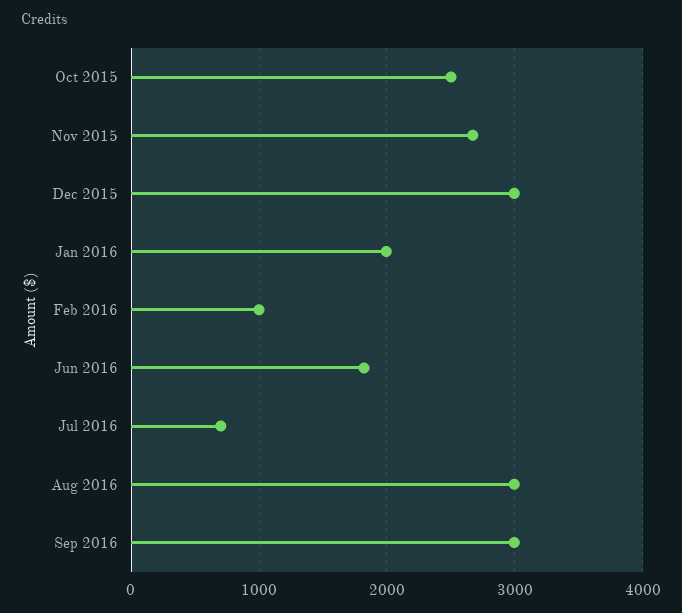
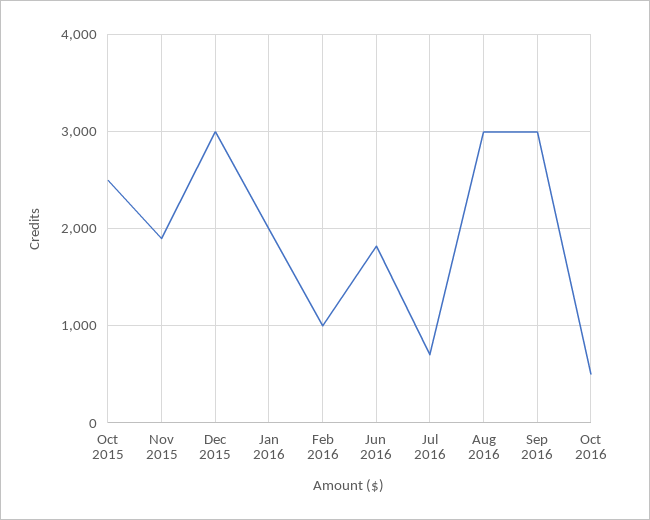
Nov 2015: 2700 -> 1900
Oct 2016: none -> 500

